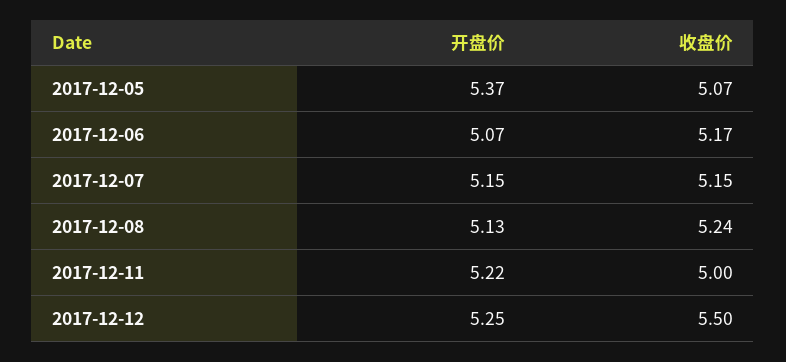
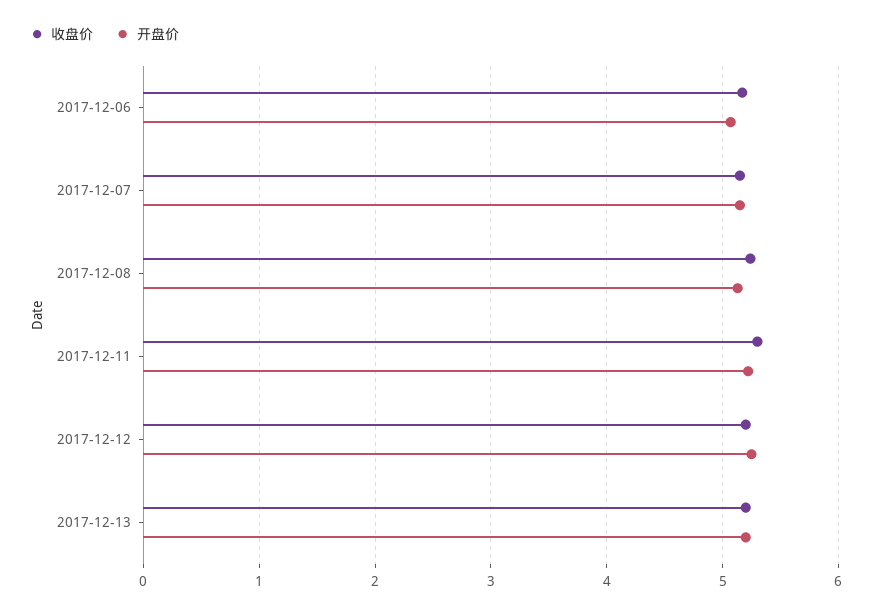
开盘价, 2017-12-05: 5.37 -> none
收盘价, 2017-12-05: 5.07 -> none
收盘价, 2017-12-11: 5 -> 5.3
收盘价, 2017-12-12: 5.5 -> 5.2
收盘价, 2017-12-13: none -> 5.2
开盘价, 2017-12-13: none -> 5.2

